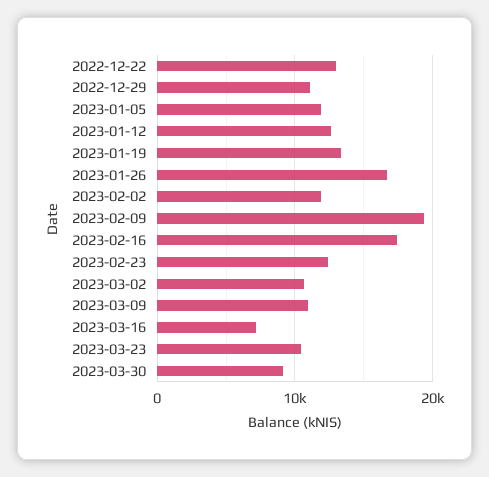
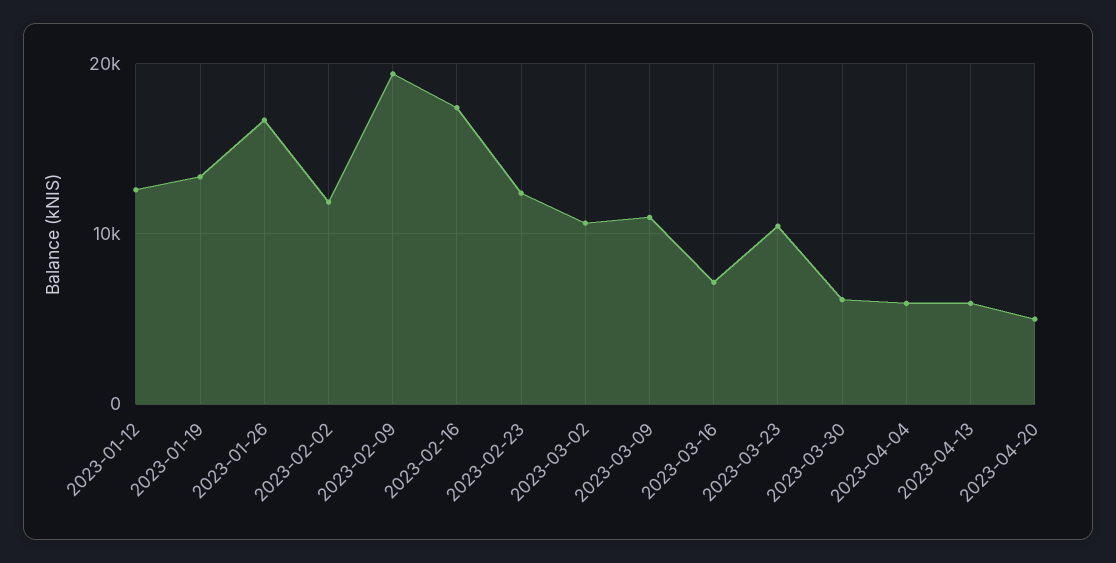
2022-12-22: 13000 -> none
2022-12-29: 11000 -> none
2023-01-05: 12000 -> none
2023-03-30: 9000 -> 6000
2023-04-04: none -> 6000
2023-04-13: none -> 6000
2023-04-20: none -> 5000

